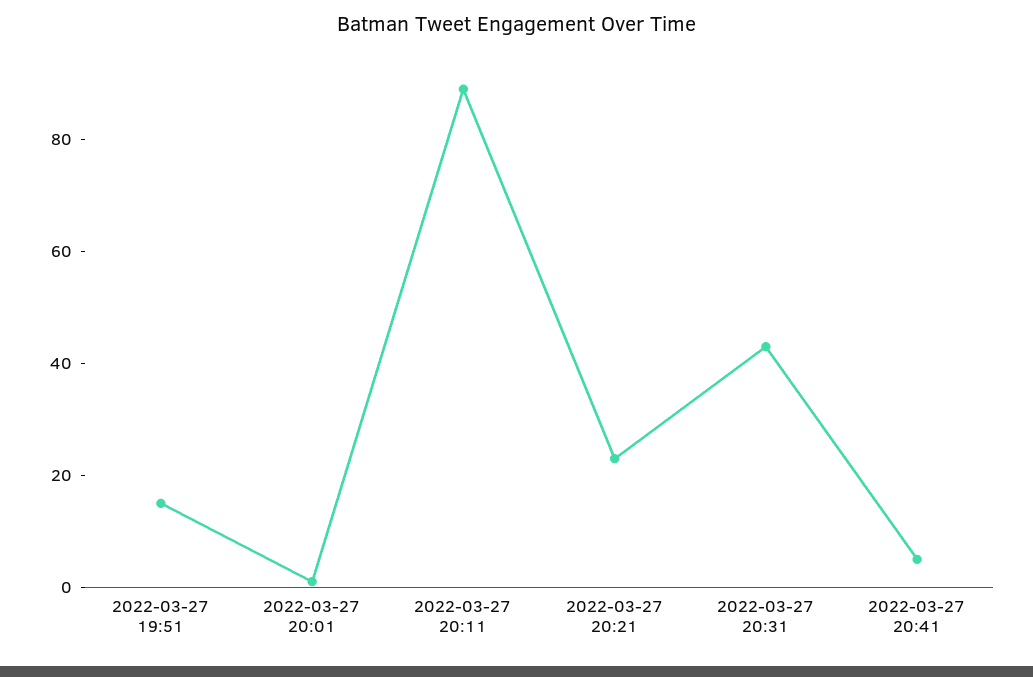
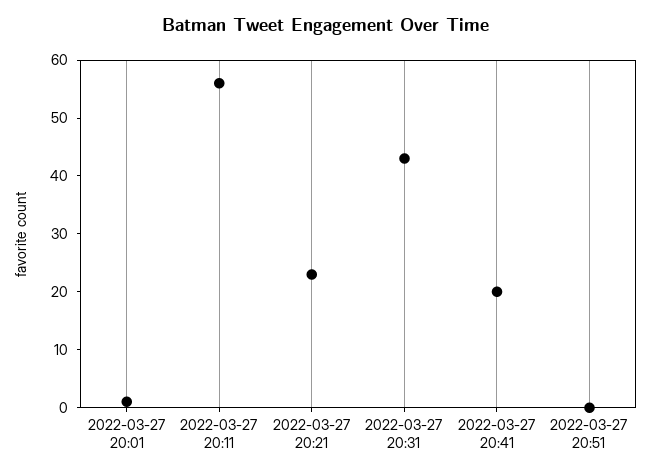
2022-03-27 19:51: 15 -> none
2022-03-27 20:11: 90 -> 55
2022-03-27 20:41: 5 -> 20
2022-03-27 20:51: none -> 0

